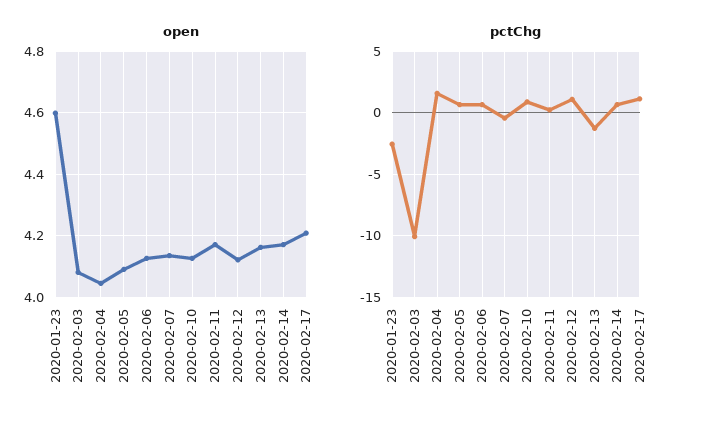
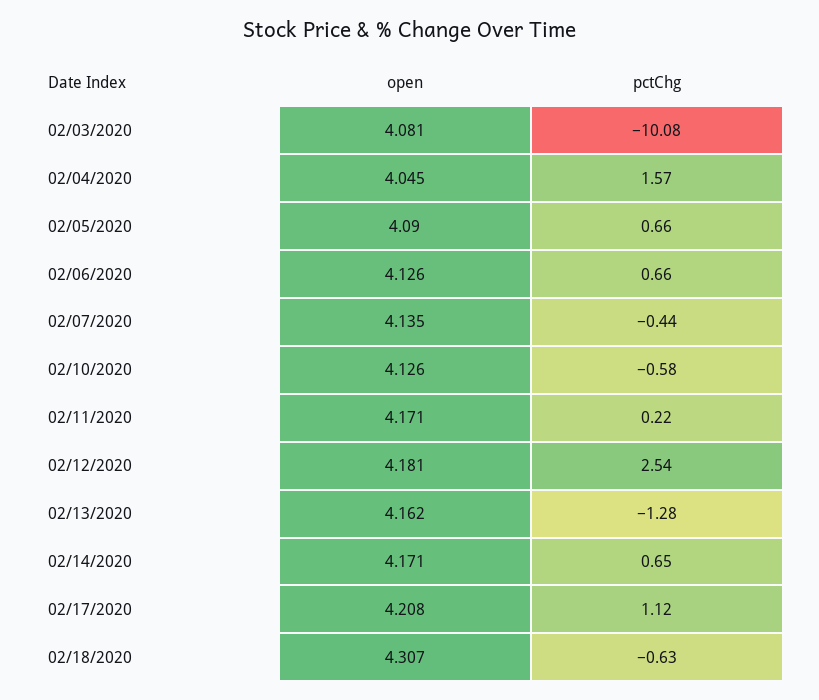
open, 2020-01-23: 4.6 -> none
open, 2020-02-12: 4.12 -> 4.181
pctChg, 2020-01-23: -2.5 -> none
pctChg, 2020-02-10: 1 -> -0.58
pctChg, 2020-02-12: 1 -> 2.54
open, 02/18/2020: none -> 4.307
pctChg, 02/18/2020: none -> -0.63

